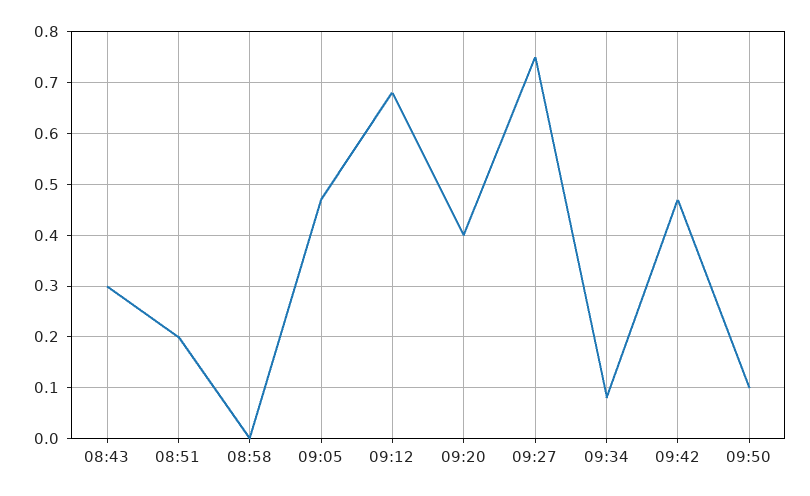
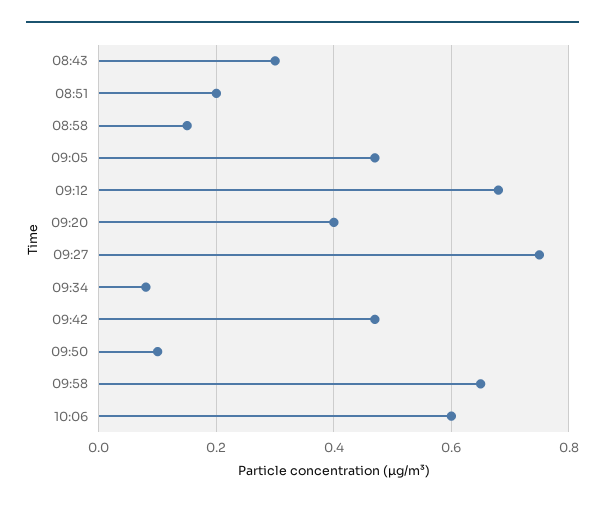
08:58: 0 -> 0.15
09:58: none -> 0.65
10:06: none -> 0.6

